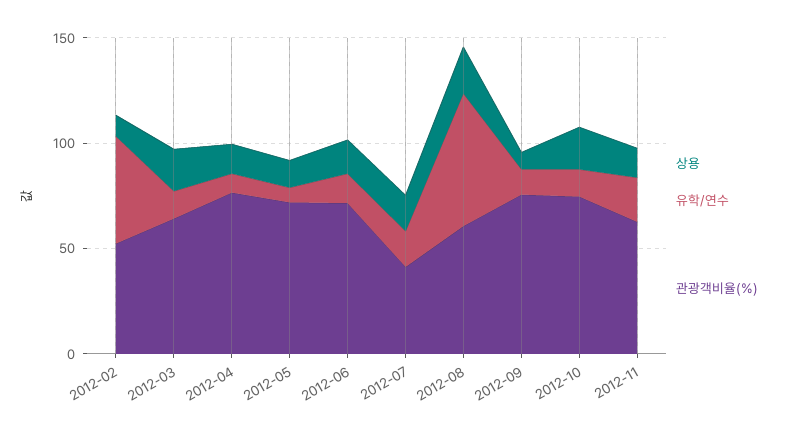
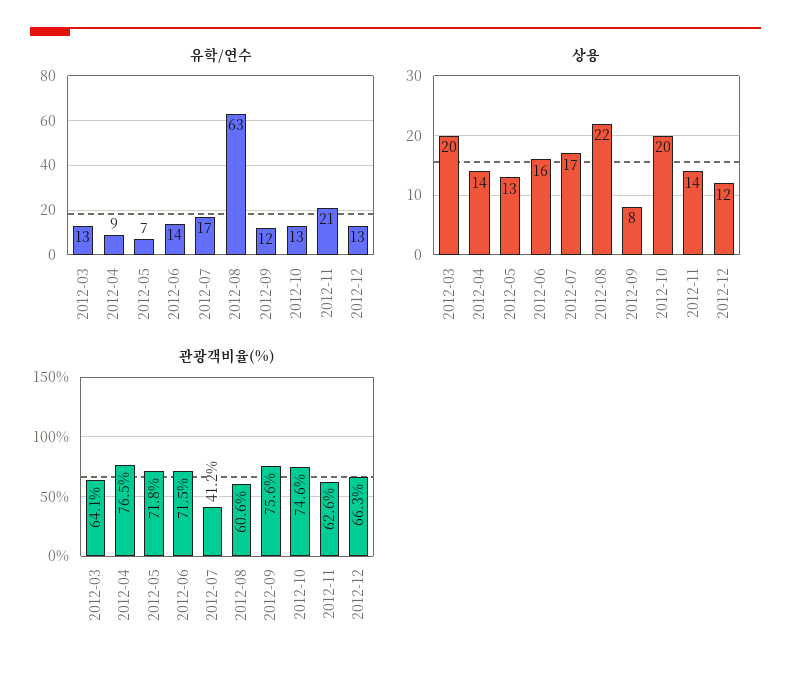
상용, 2012-02: 10 -> none
유학/연수, 2012-02: 50 -> none
관광객비율(%), 2012-02: 50 -> none
유학/연수, 2012-12: none -> 13
상용, 2012-12: none -> 12
관광객비율(%), 2012-12: none -> 66.3

